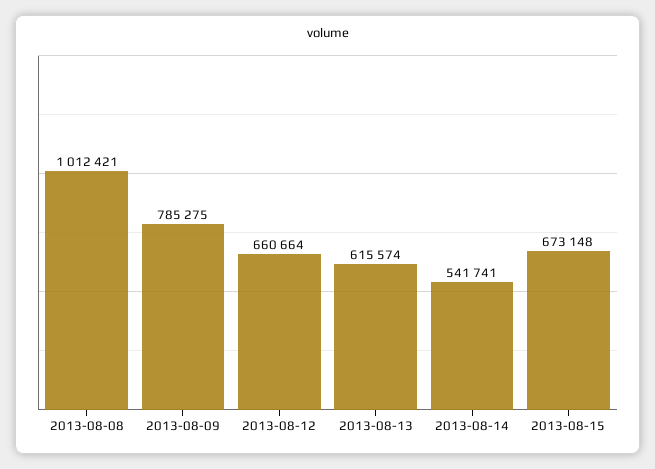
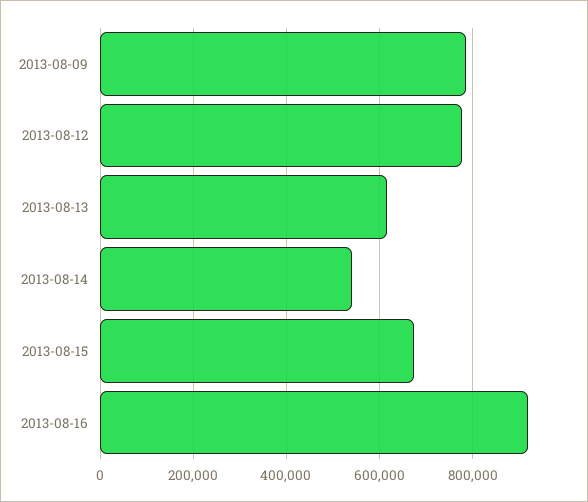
2013-08-08: 1012421 -> none
2013-08-12: 660664 -> 780000
2013-08-16: none -> 920000

